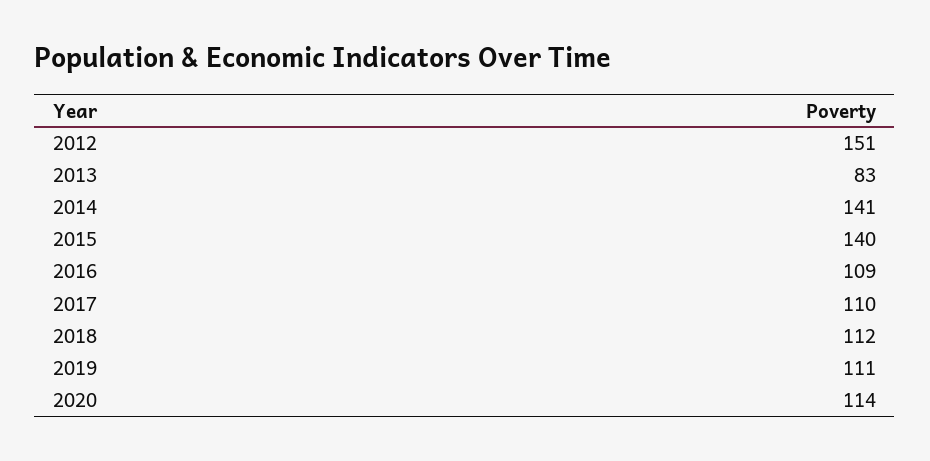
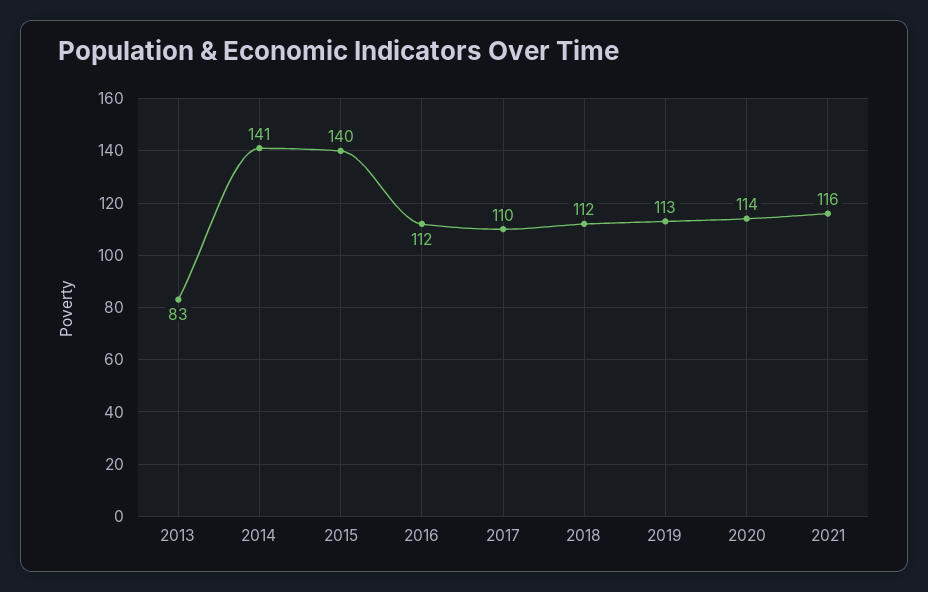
2012: 151 -> none
2016: 109 -> 112
2019: 111 -> 113
2021: none -> 116

